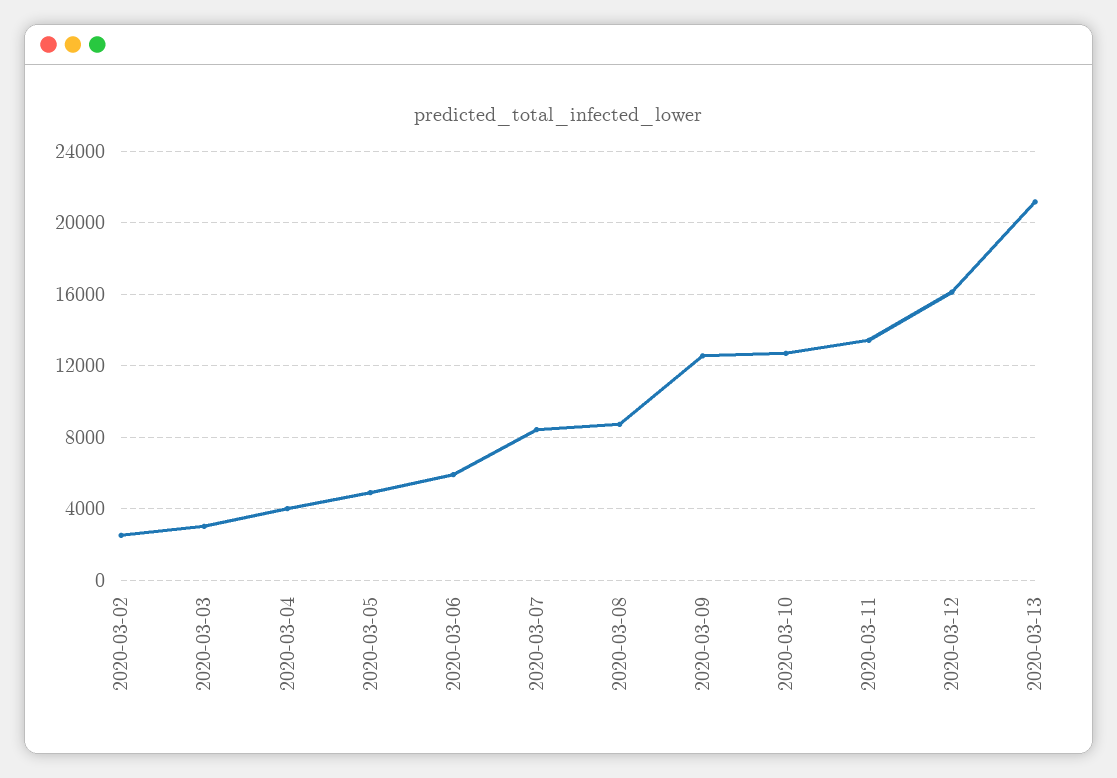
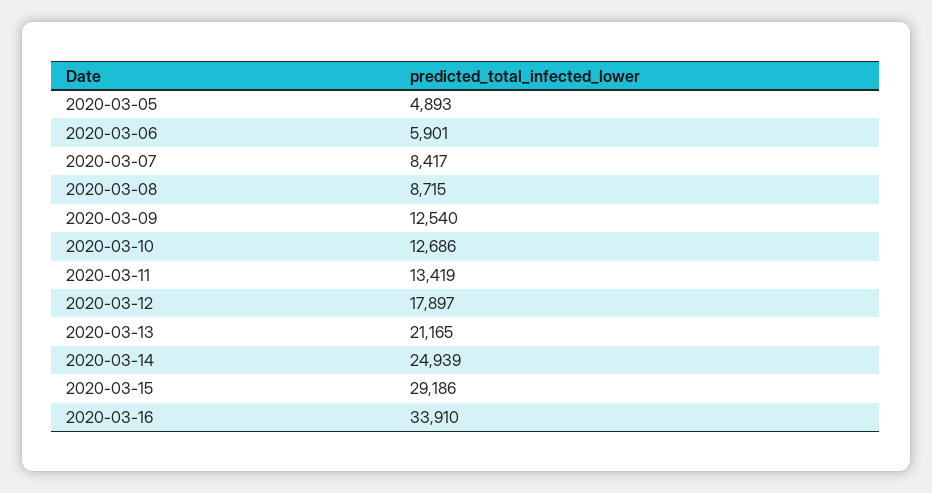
2020-03-02: 2500 -> none
2020-03-03: 3000 -> none
2020-03-04: 4000 -> none
2020-03-12: 16000 -> 17897
2020-03-14: none -> 24939
2020-03-15: none -> 29186
2020-03-16: none -> 33910

